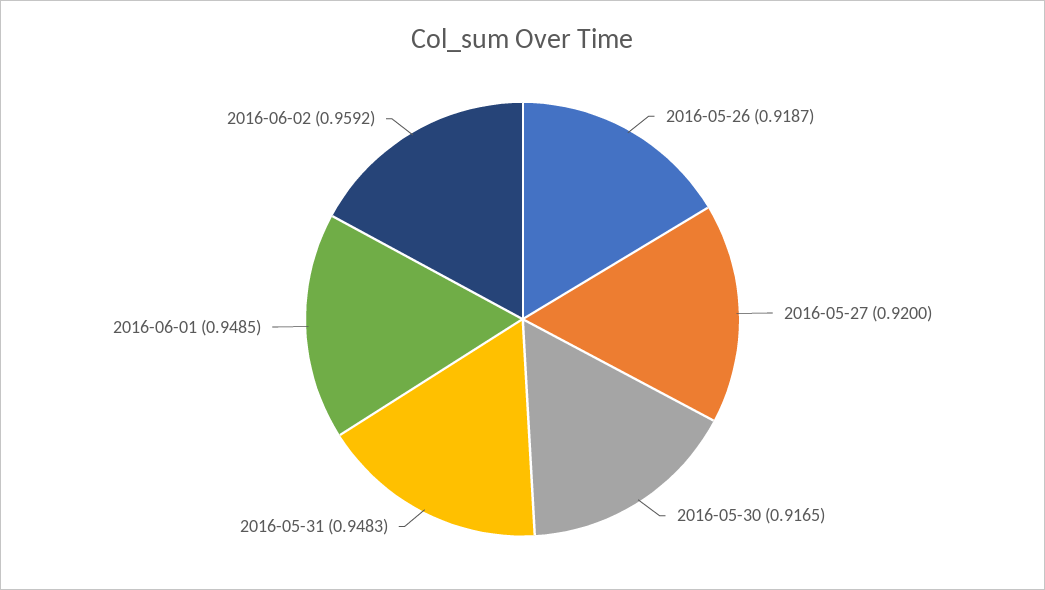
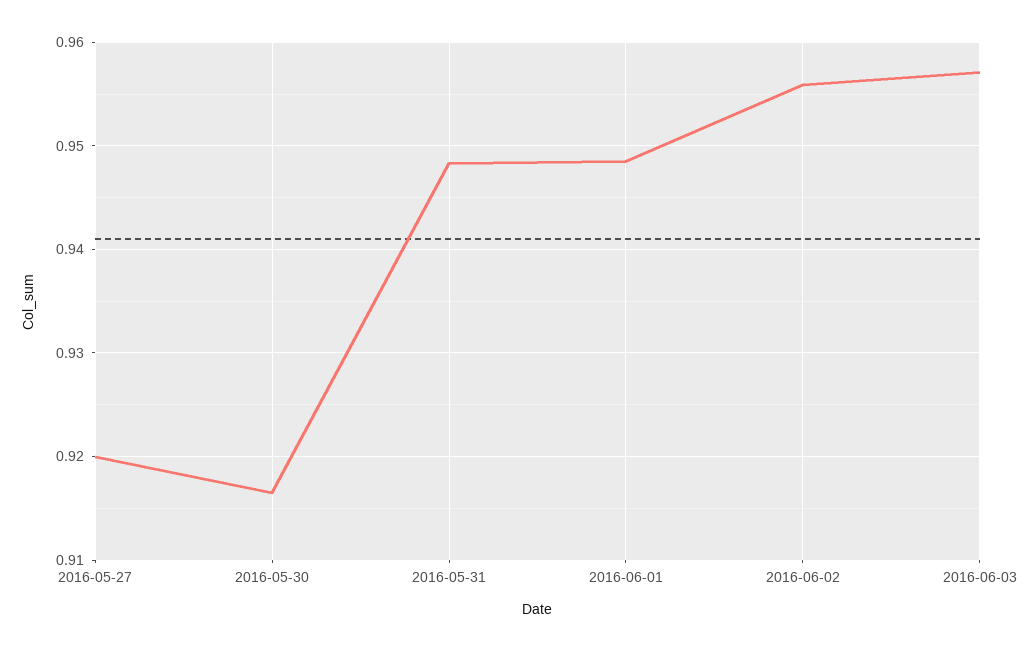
2016-05-26: 0.9187 -> none
2016-06-02: 0.9592 -> 0.956
2016-06-03: none -> 0.957

